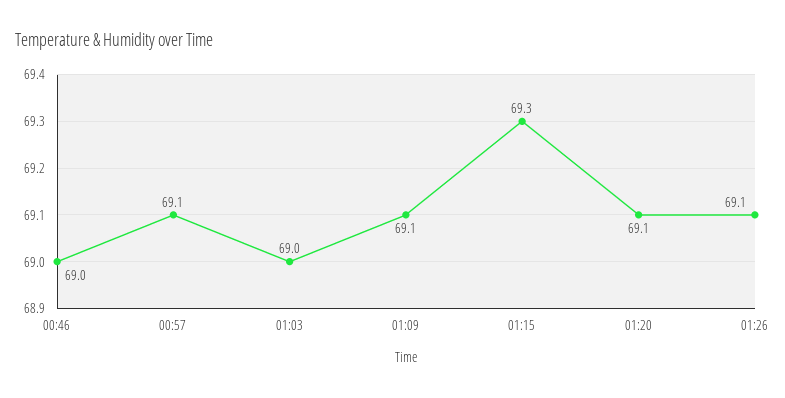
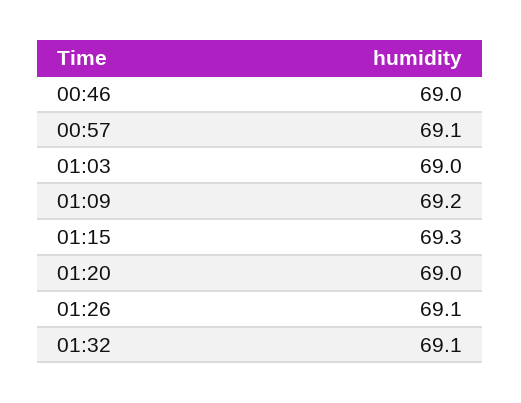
01:09: 69.1 -> 69.2
01:20: 69.1 -> 69
01:32: none -> 69.1

